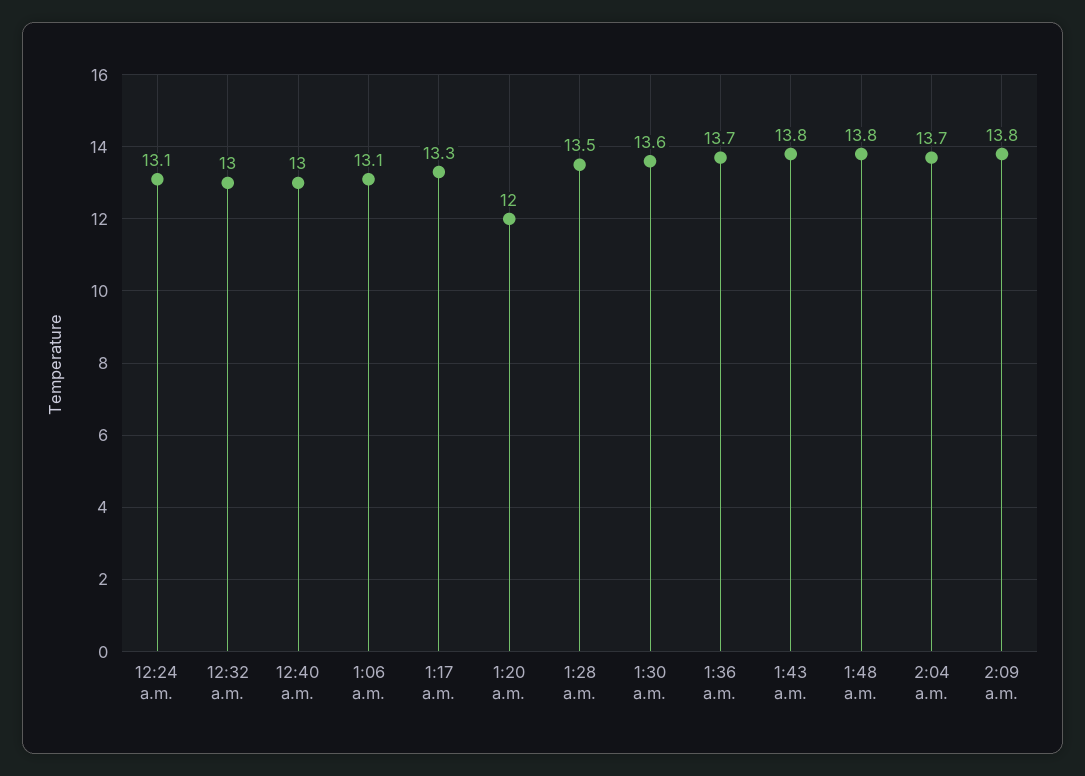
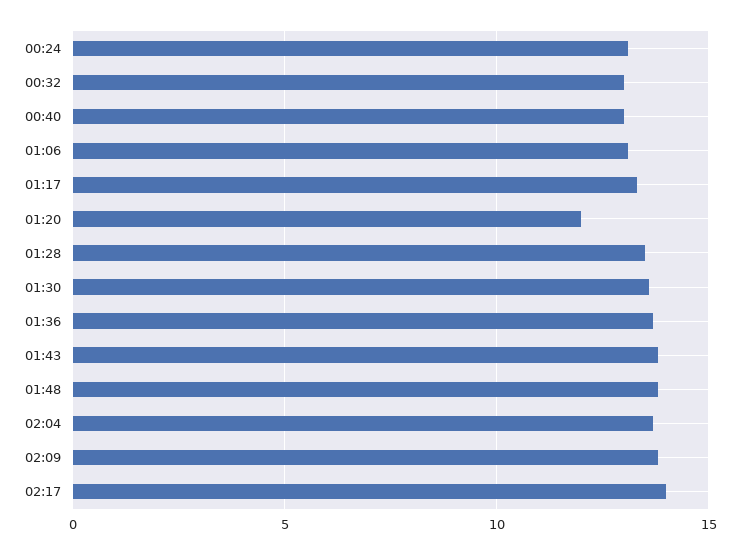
02:17: none -> 14

